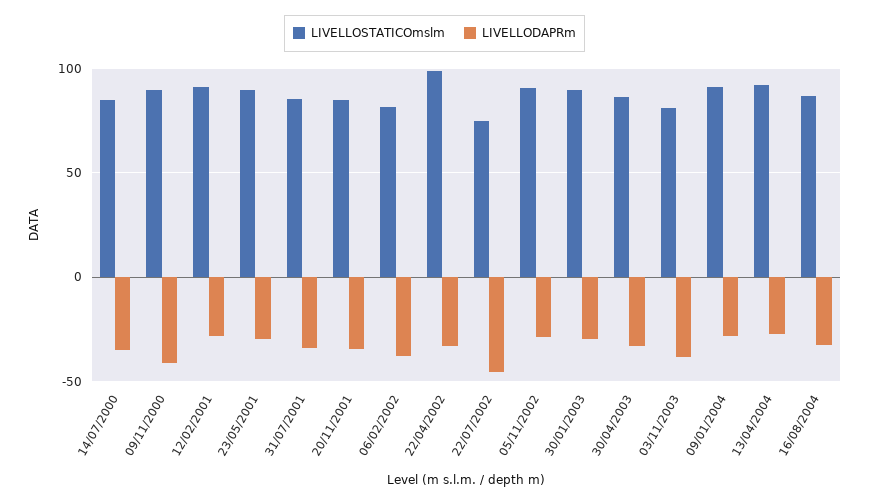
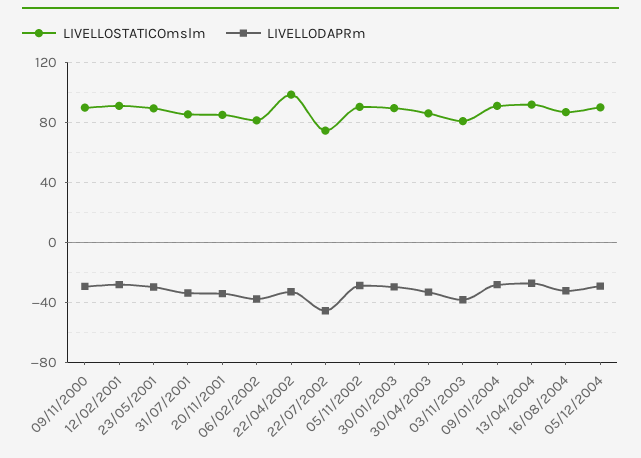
LIVELLOSTATICOmslm, 14/07/2000: 85 -> none
LIVELLODAPRm, 14/07/2000: -35 -> none
LIVELLODAPRm, 09/11/2000: -40 -> -30
LIVELLOSTATICOmslm, 05/12/2004: none -> 90
LIVELLODAPRm, 05/12/2004: none -> -30

